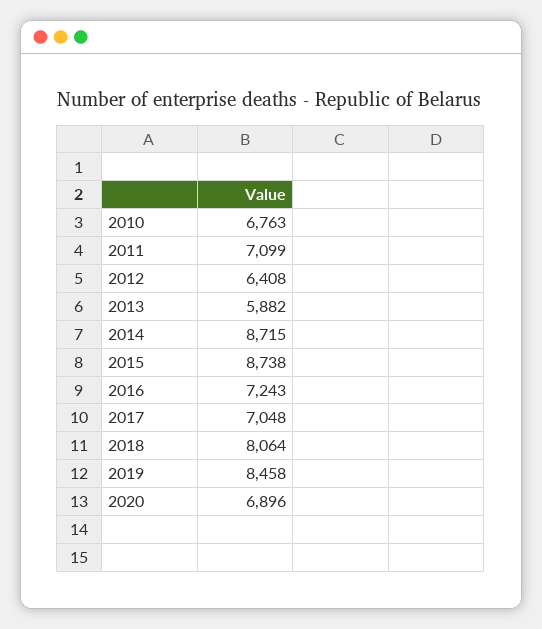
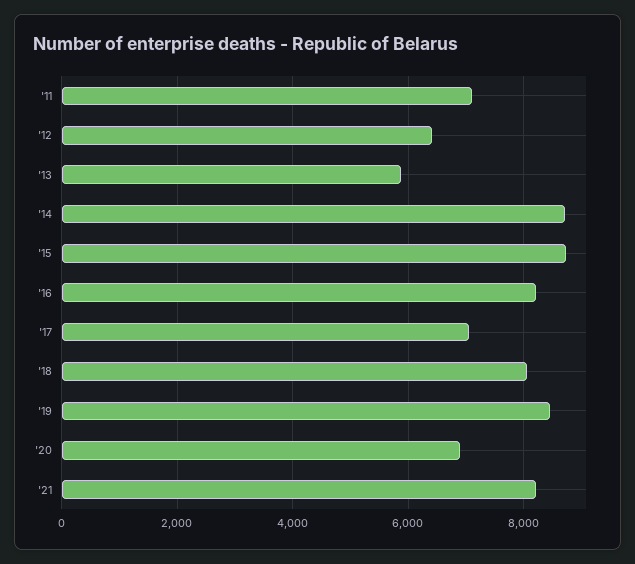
2010: 6763 -> none
2016: 7243 -> 8200
'21: none -> 8200

